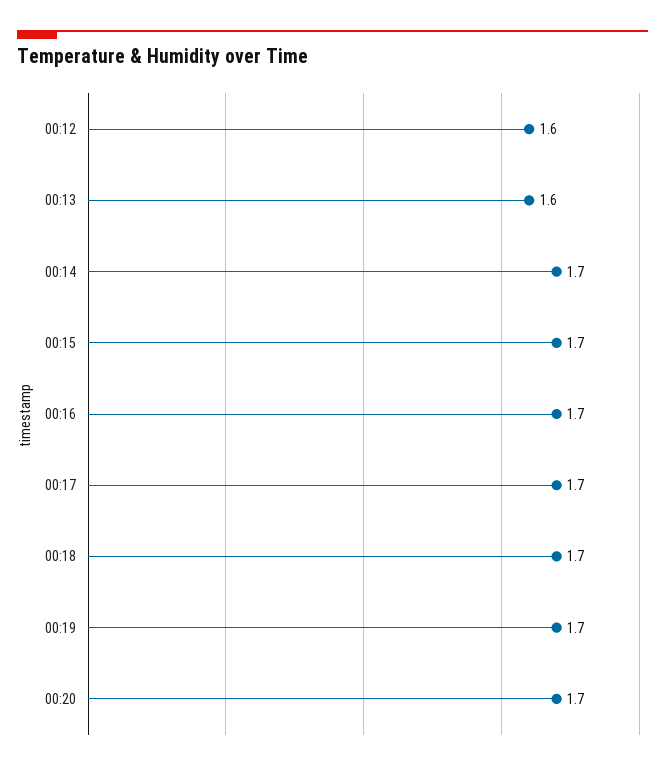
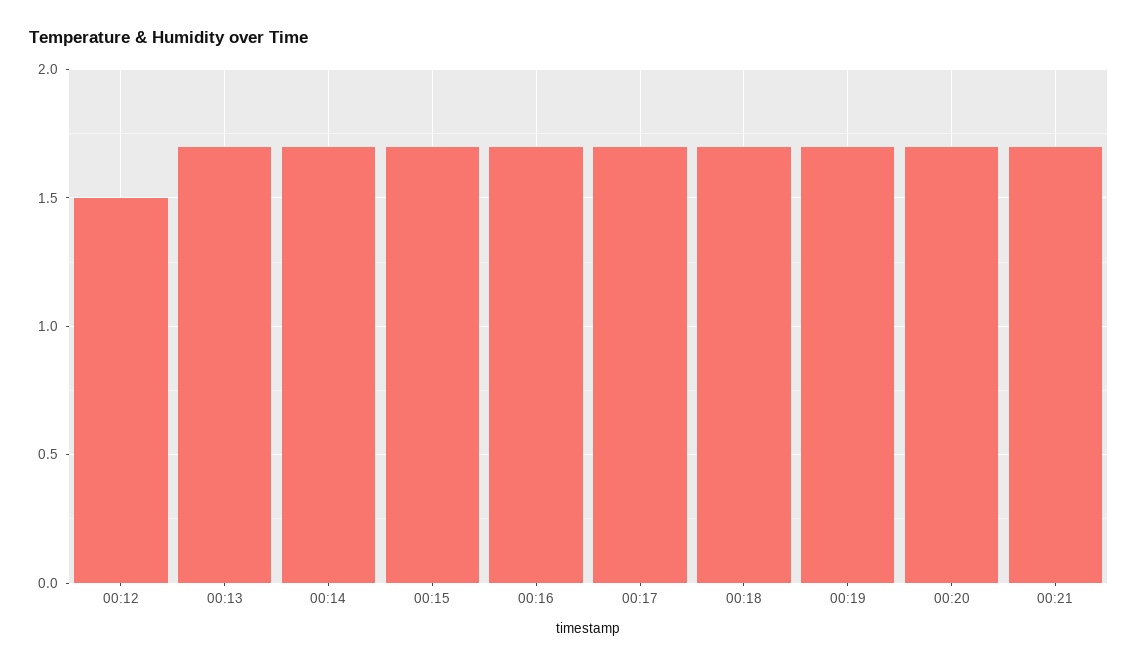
00:12: 1.6 -> 1.5
00:13: 1.6 -> 1.7
00:21: none -> 1.7

